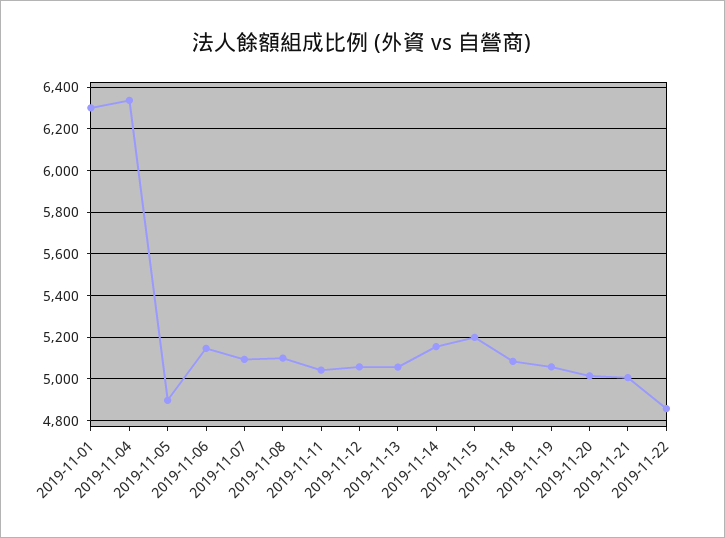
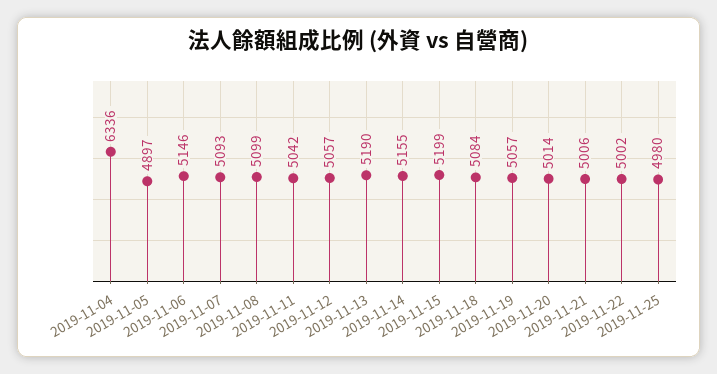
2019-11-01: 6300 -> none
2019-11-13: 5050 -> 5190
2019-11-22: 4850 -> 5002
2019-11-25: none -> 4980

